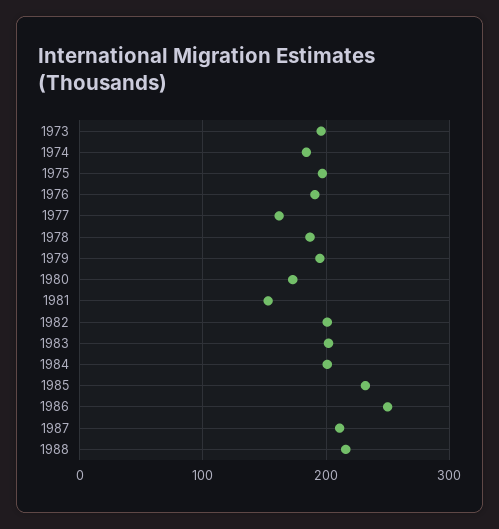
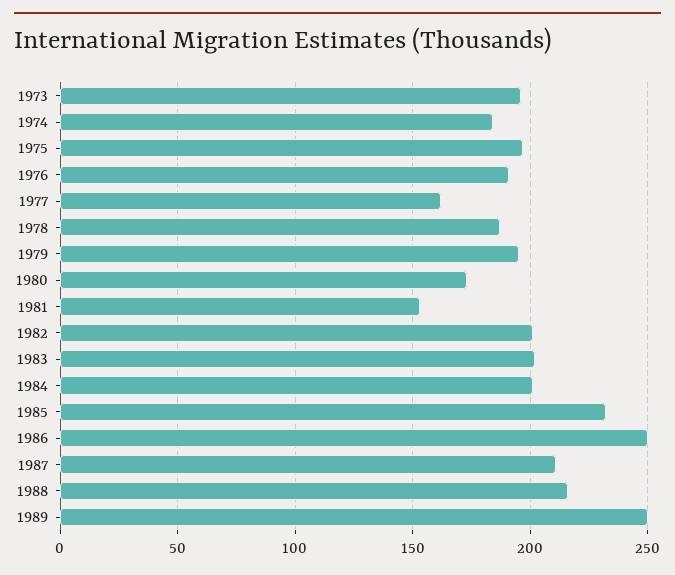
1989: none -> 250

